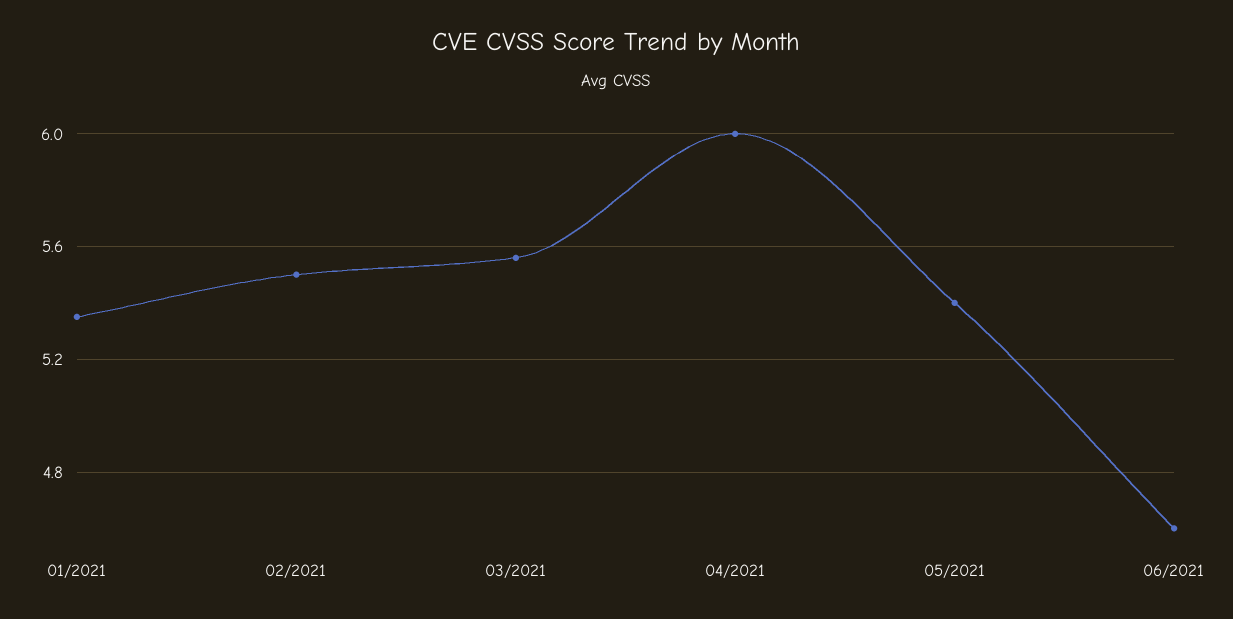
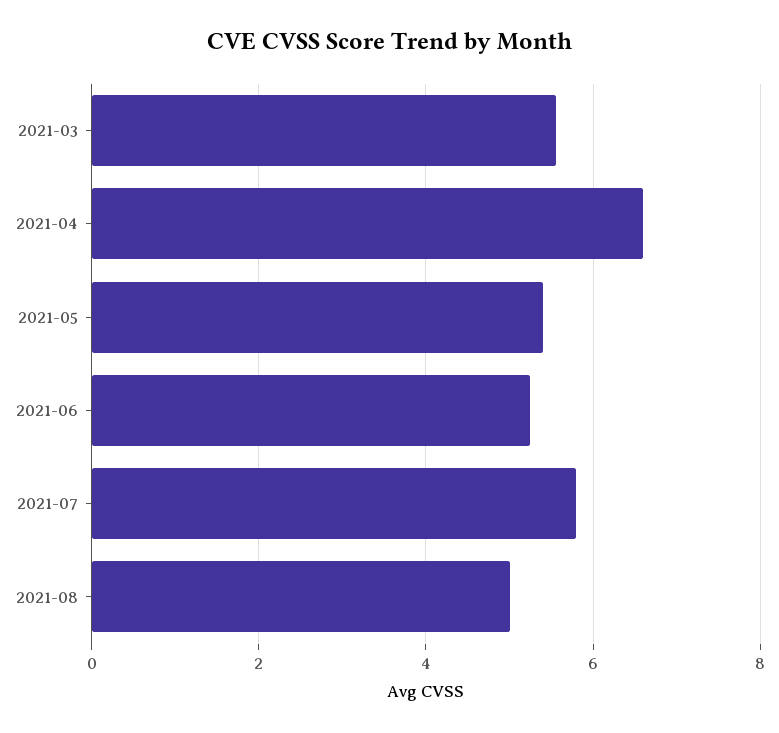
01/2021: 5.35 -> none
02/2021: 5.5 -> none
04/2021: 6 -> 6.6
06/2021: 4.6 -> 5.2
2021-07: none -> 5.8
2021-08: none -> 5

